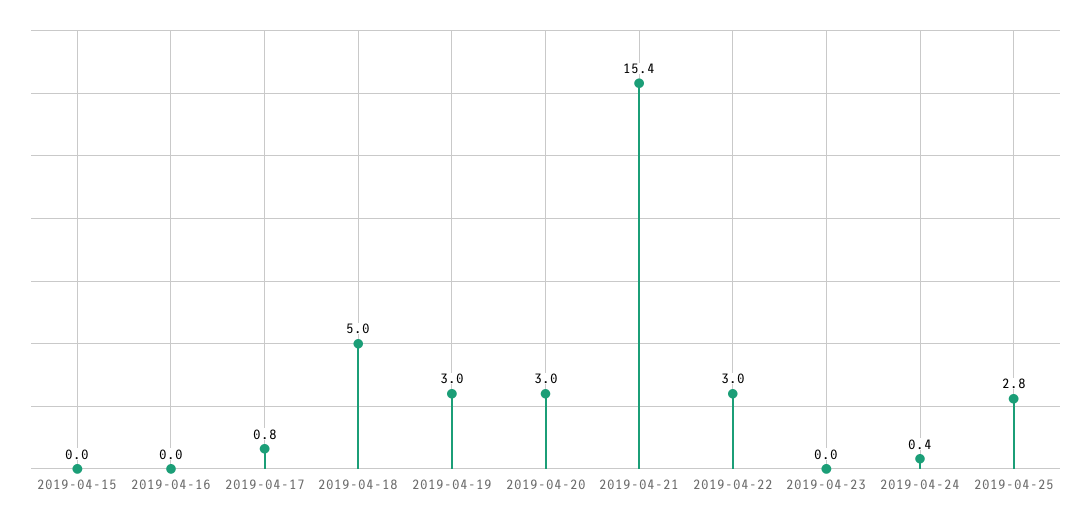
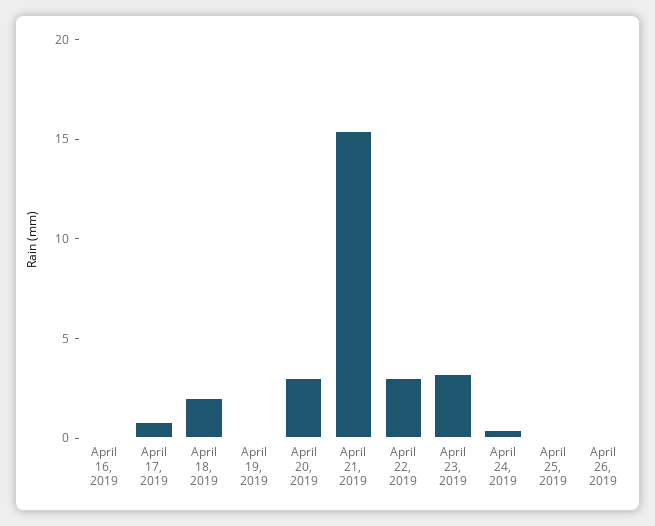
2019-04-15: 0 -> none
2019-04-18: 5 -> 2
2019-04-19: 3 -> 0
2019-04-23: 0 -> 3
2019-04-25: 2.8 -> 0
April 26, 2019: none -> 0

